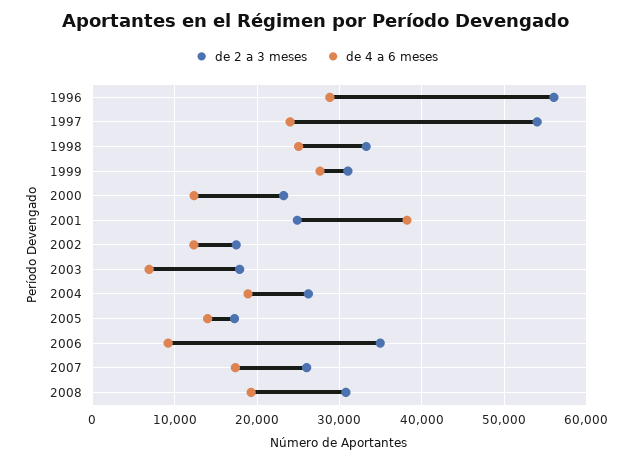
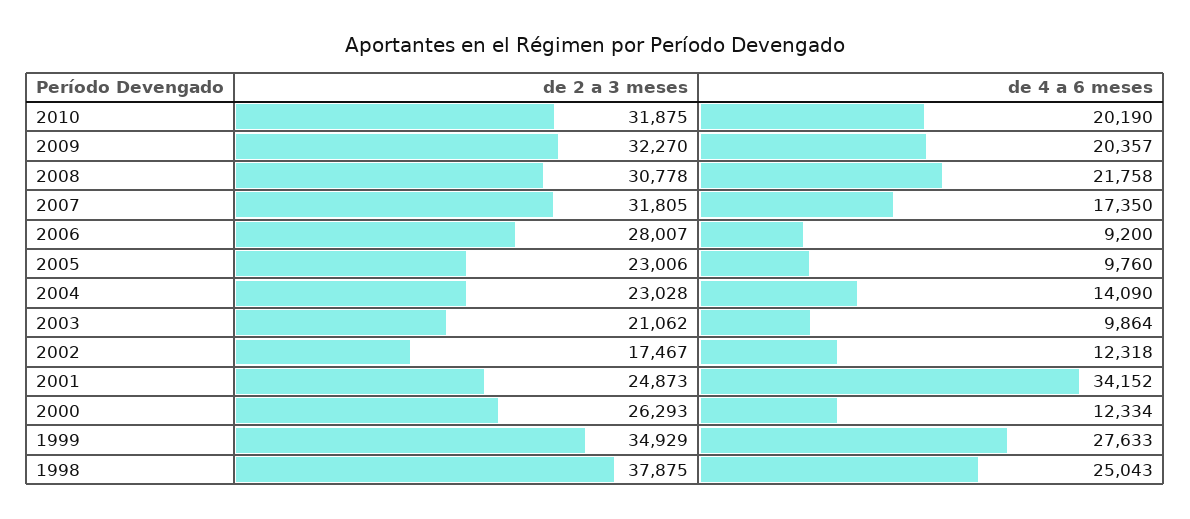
de 2 a 3 meses, 1996: 56000 -> none
de 4 a 6 meses, 1996: 29000 -> none
de 2 a 3 meses, 1997: 54000 -> none
de 4 a 6 meses, 1997: 24000 -> none
de 2 a 3 meses, 1998: 33000 -> 37875
de 2 a 3 meses, 1999: 31000 -> 34929
de 2 a 3 meses, 2000: 23000 -> 26293
de 4 a 6 meses, 2001: 38000 -> 34152
de 2 a 3 meses, 2003: 18000 -> 21062
de 4 a 6 meses, 2003: 7000 -> 9864
de 2 a 3 meses, 2004: 26000 -> 23028
de 4 a 6 meses, 2004: 19000 -> 14090
de 2 a 3 meses, 2005: 17000 -> 23006
de 4 a 6 meses, 2005: 14000 -> 9760
de 2 a 3 meses, 2006: 35000 -> 28007
de 2 a 3 meses, 2007: 26000 -> 31805
de 4 a 6 meses, 2008: 19000 -> 21758
de 2 a 3 meses, 2010: none -> 31875
de 4 a 6 meses, 2010: none -> 20190
de 2 a 3 meses, 2009: none -> 32270
de 4 a 6 meses, 2009: none -> 20357

